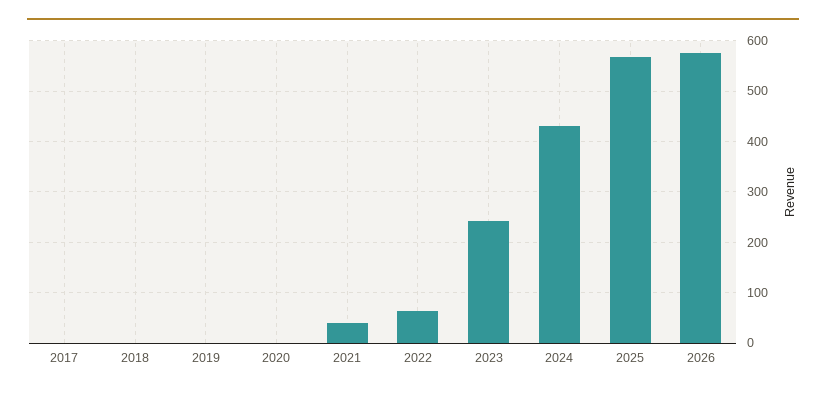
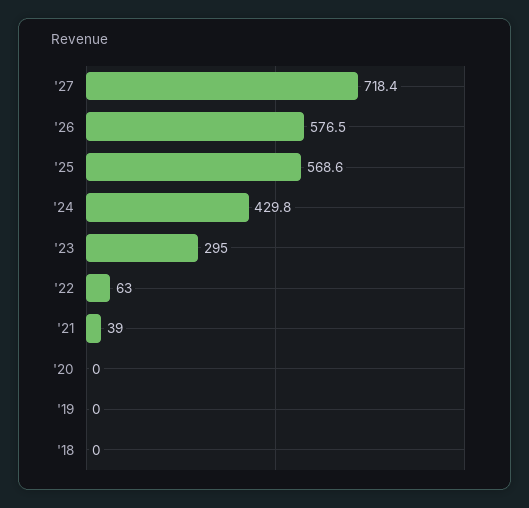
2017: 0 -> none
2023: 240 -> 295
'27: none -> 718.4

